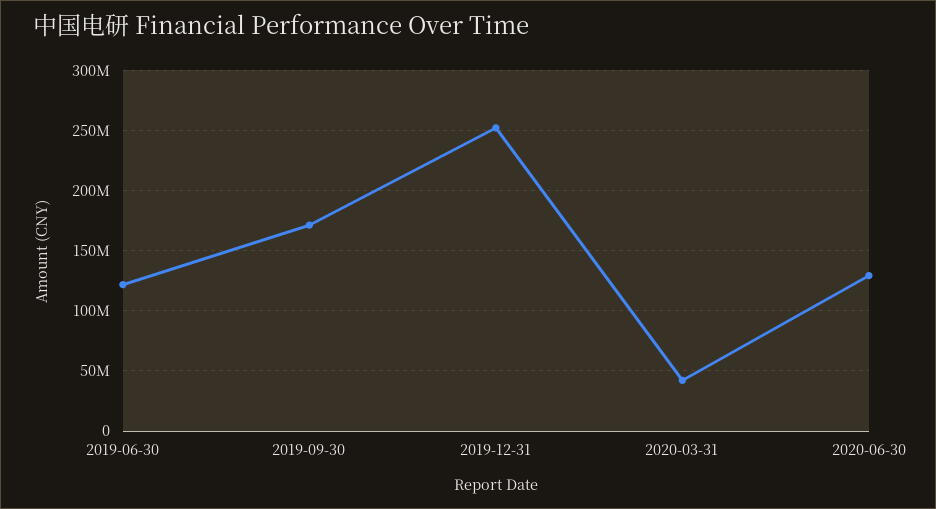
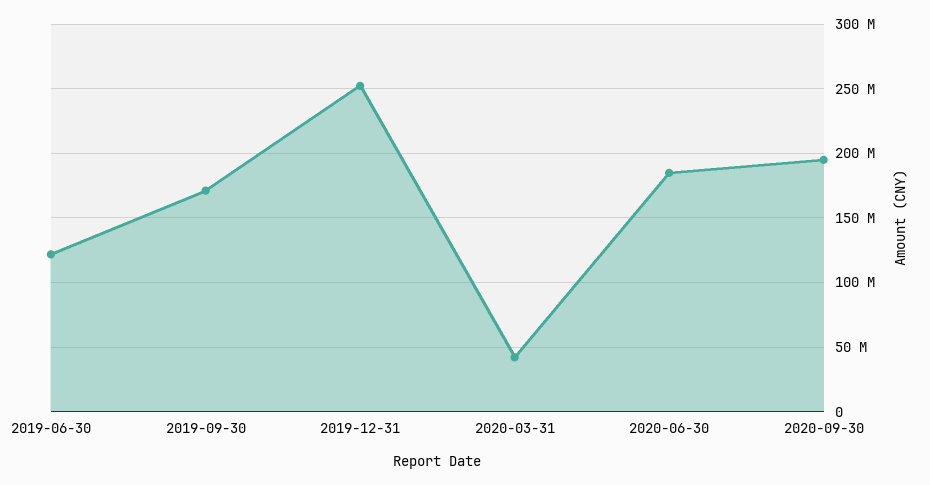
2020-06-30: 130000000 -> 185000000
2020-09-30: none -> 195000000

